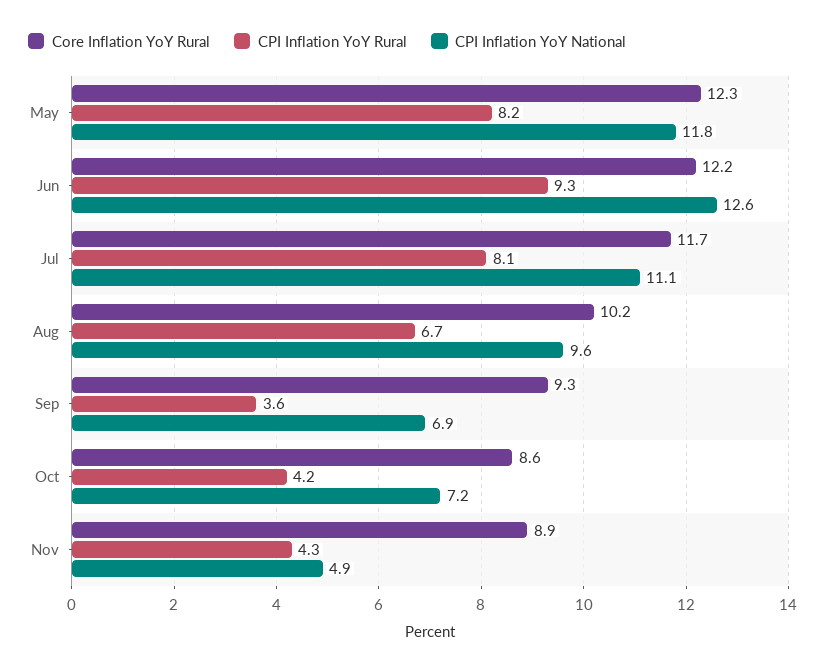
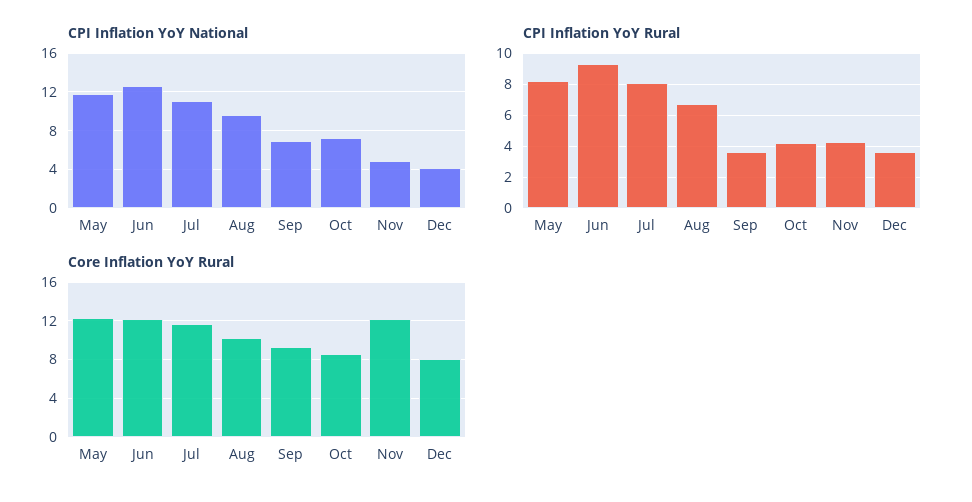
Core Inflation YoY Rural, Nov: 8.9 -> 12
CPI Inflation YoY National, Dec: none -> 4
CPI Inflation YoY Rural, Dec: none -> 3.5
Core Inflation YoY Rural, Dec: none -> 8

